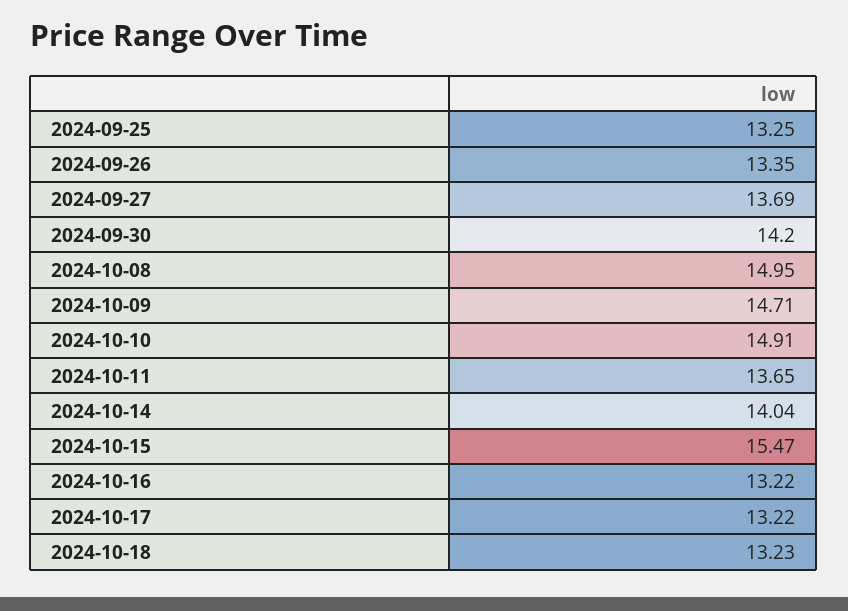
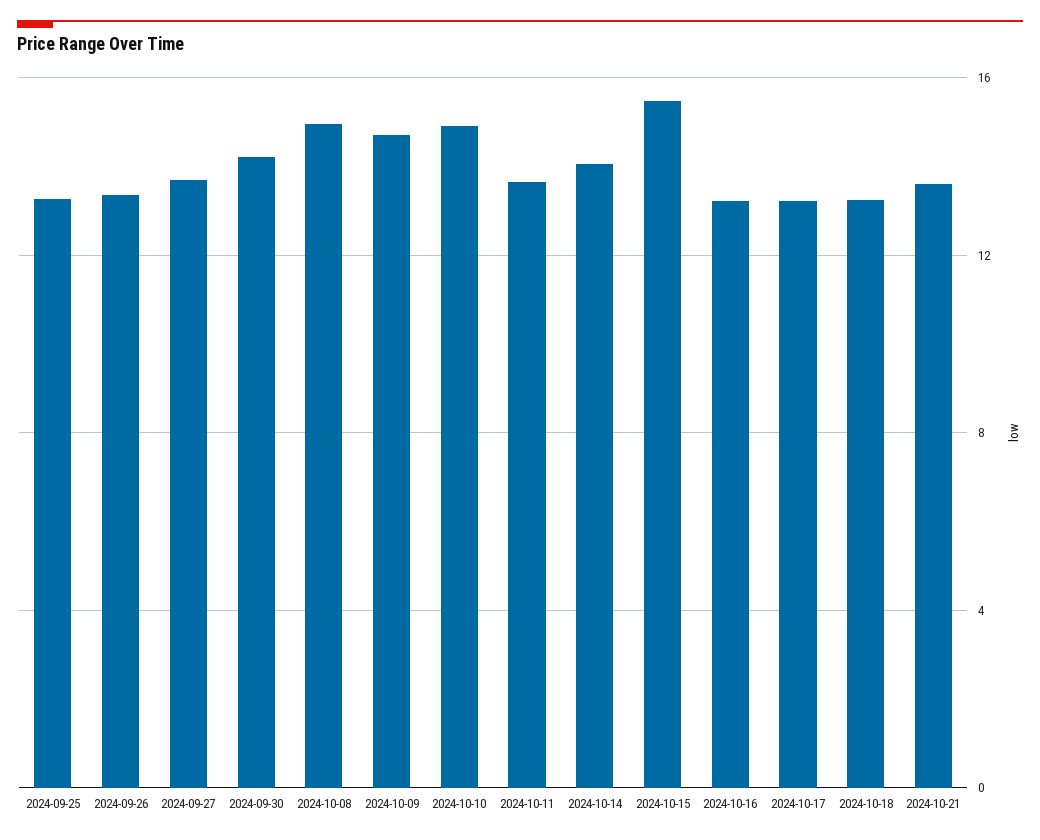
2024-10-21: none -> 13.5

